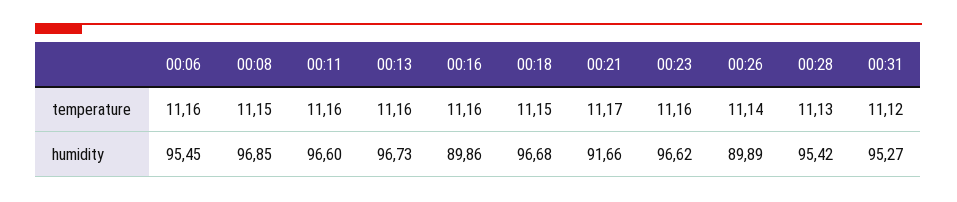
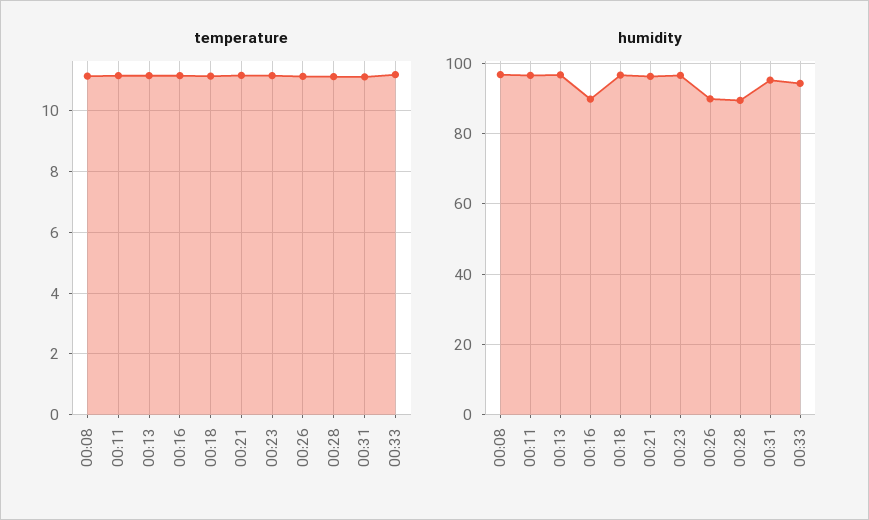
temperature, 00:06: 11.16 -> none
humidity, 00:06: 95.45 -> none
humidity, 00:21: 91.66 -> 96
humidity, 00:28: 95.42 -> 90
temperature, 00:33: none -> 11.2
humidity, 00:33: none -> 94

